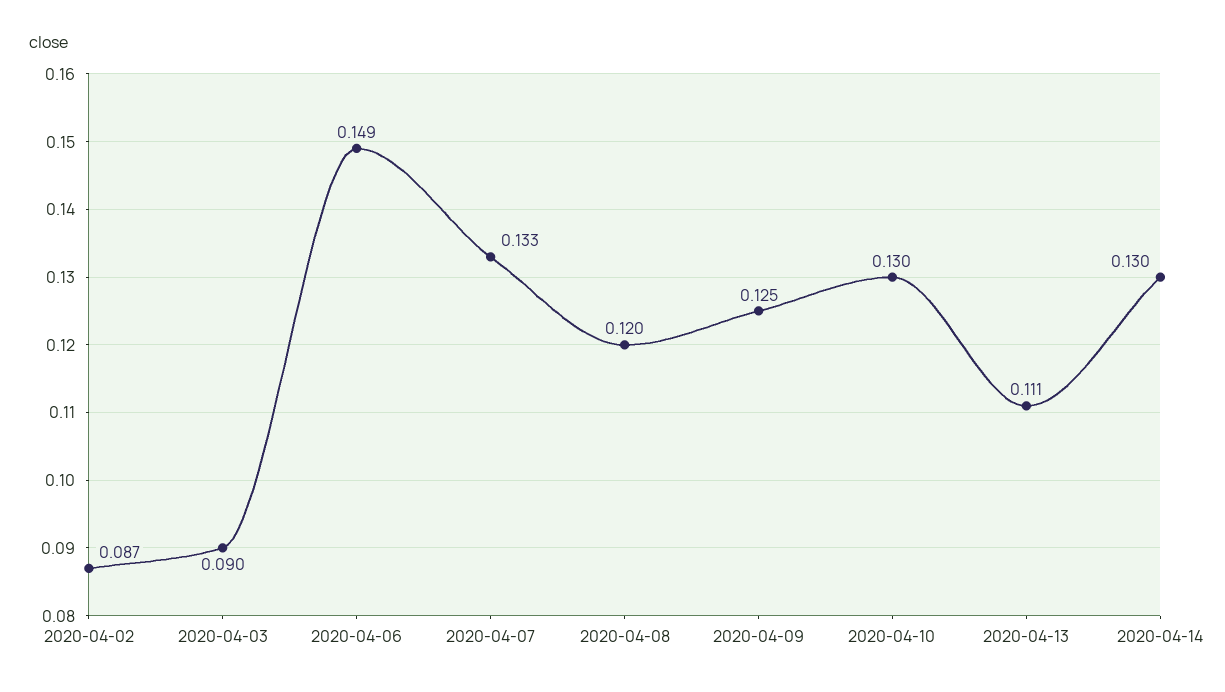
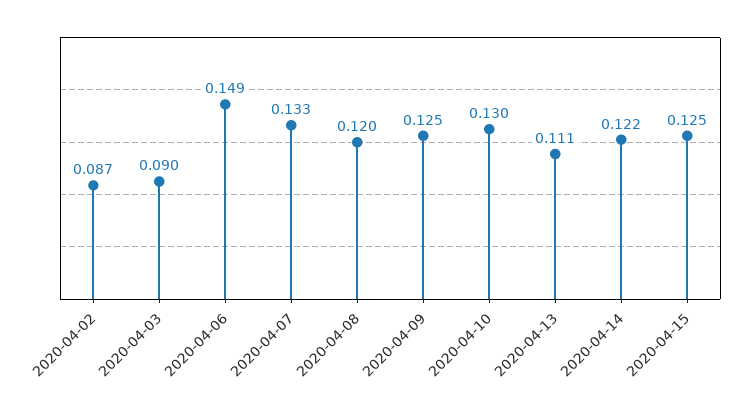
2020-04-14: 0.13 -> 0.122
2020-04-15: none -> 0.125

